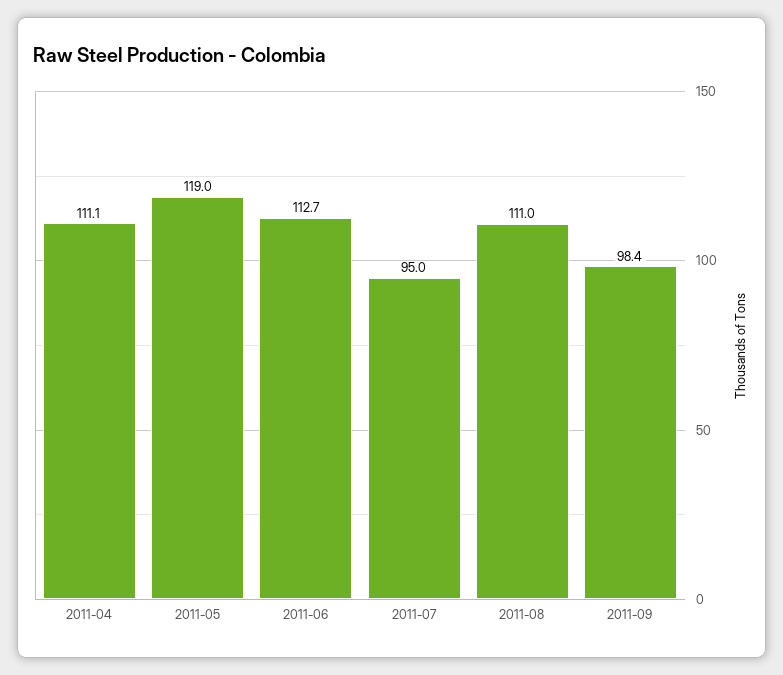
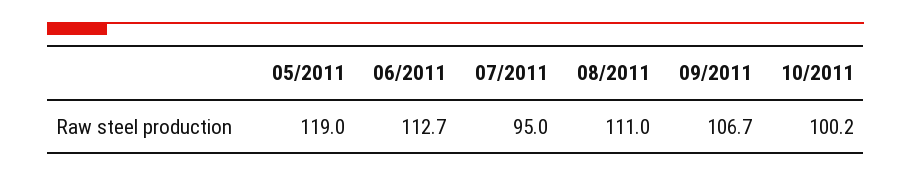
2011-04: 111.1 -> none
2011-09: 98.4 -> 106.7
10/2011: none -> 100.2

